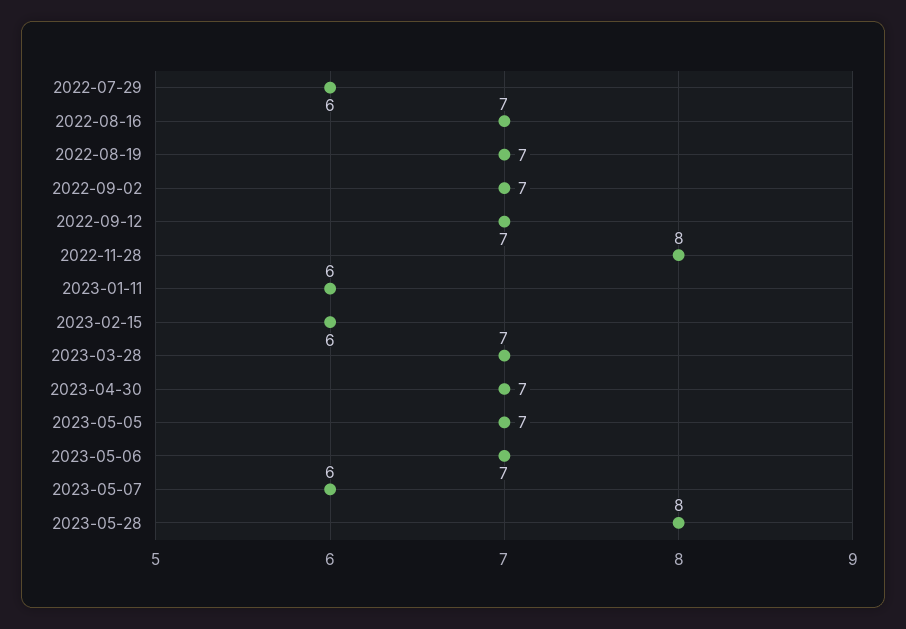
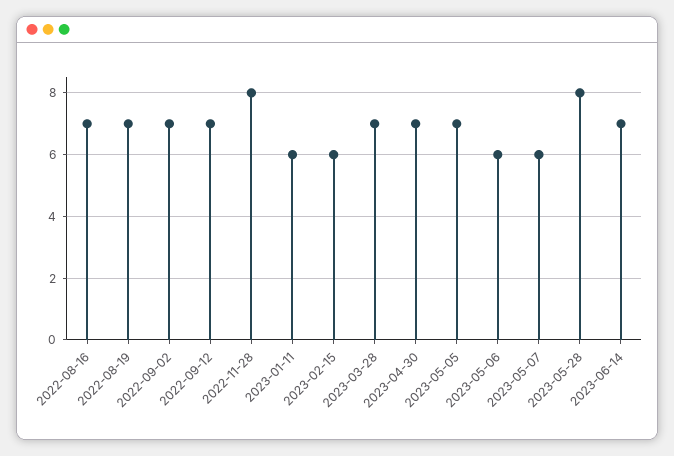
2022-07-29: 6 -> none
2023-05-06: 7 -> 6
2023-06-14: none -> 7

